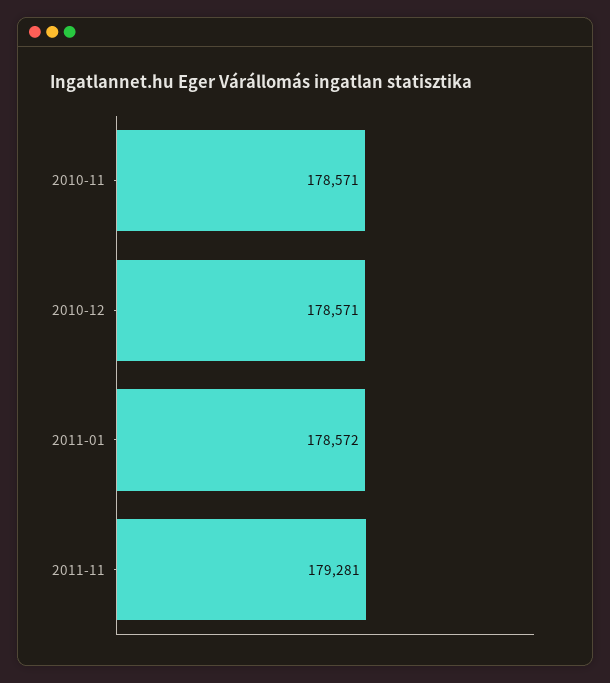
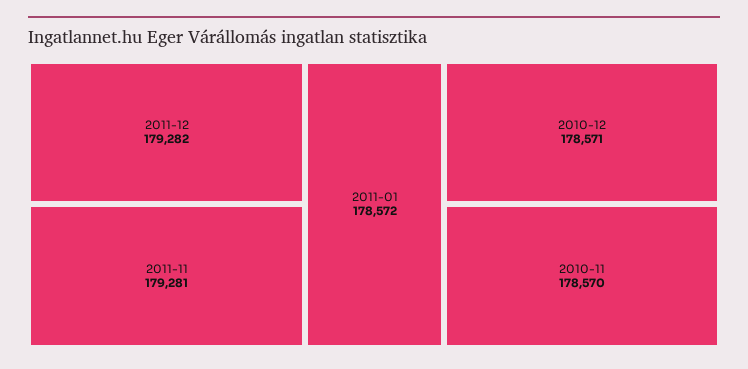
2010-11: 178571 -> 178570
2011-12: none -> 179282

